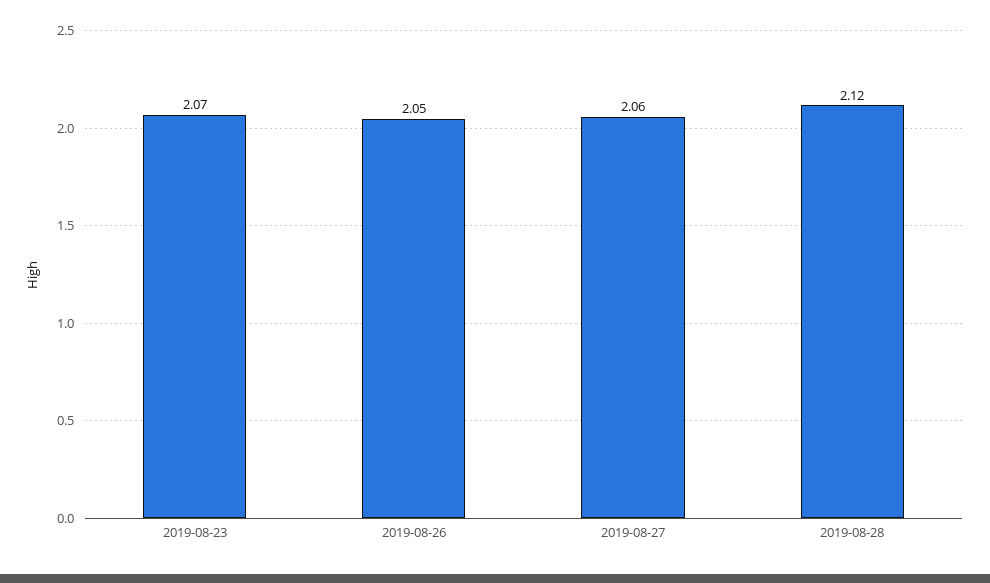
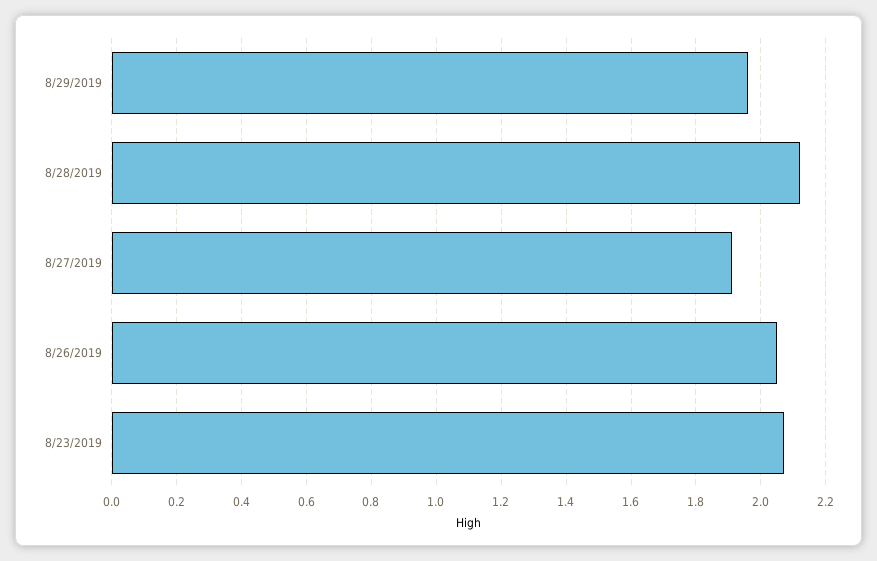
2019-08-27: 2.06 -> 1.9
8/29/2019: none -> 1.95

